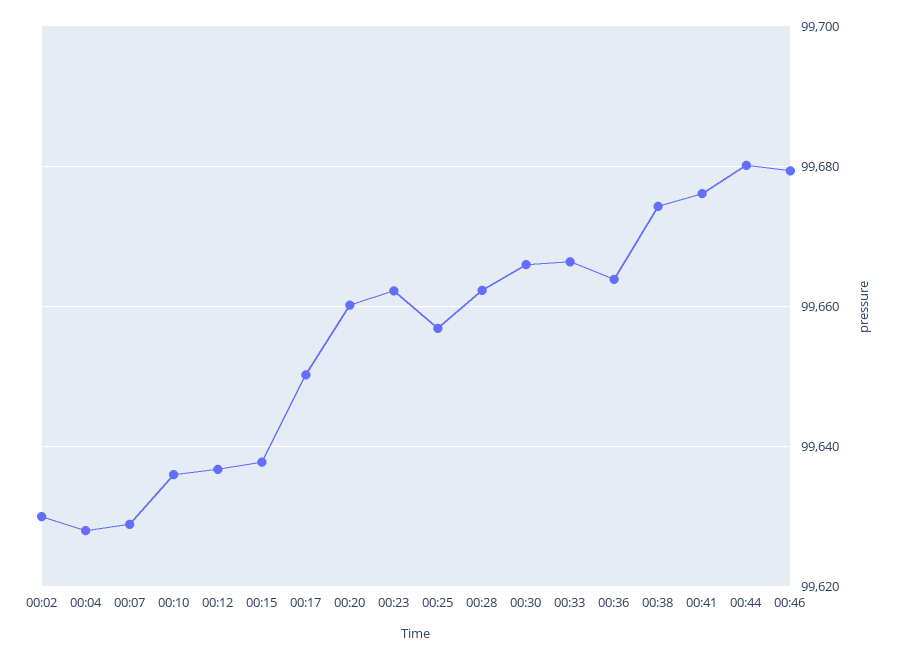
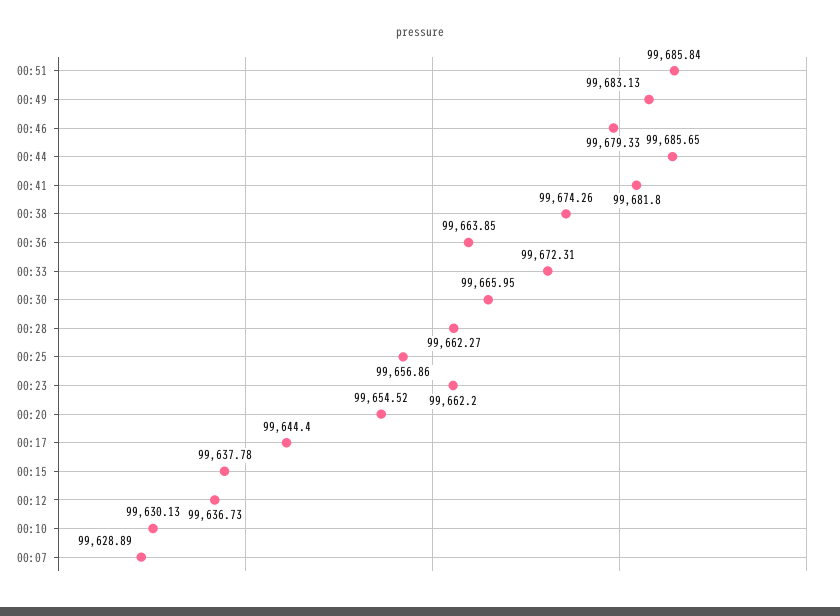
00:02: 99630 -> none
00:04: 99628 -> none
00:10: 99636 -> 99630.13
00:17: 99650 -> 99644.4
00:20: 99660 -> 99654.52
00:33: 99666 -> 99672.31
00:41: 99676 -> 99681.8
00:44: 99680 -> 99685.65
00:51: none -> 99685.84
00:49: none -> 99683.13

